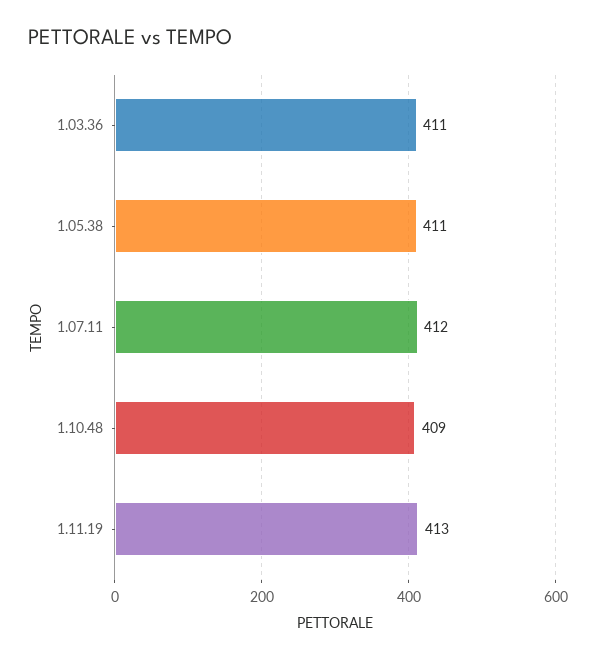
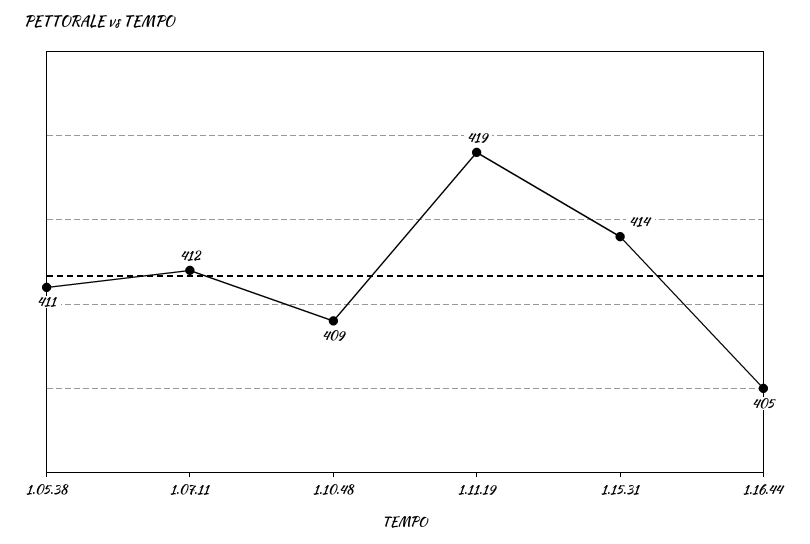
1.03.36: 411 -> none
1.11.19: 413 -> 419
1.15.31: none -> 414
1.16.44: none -> 405

